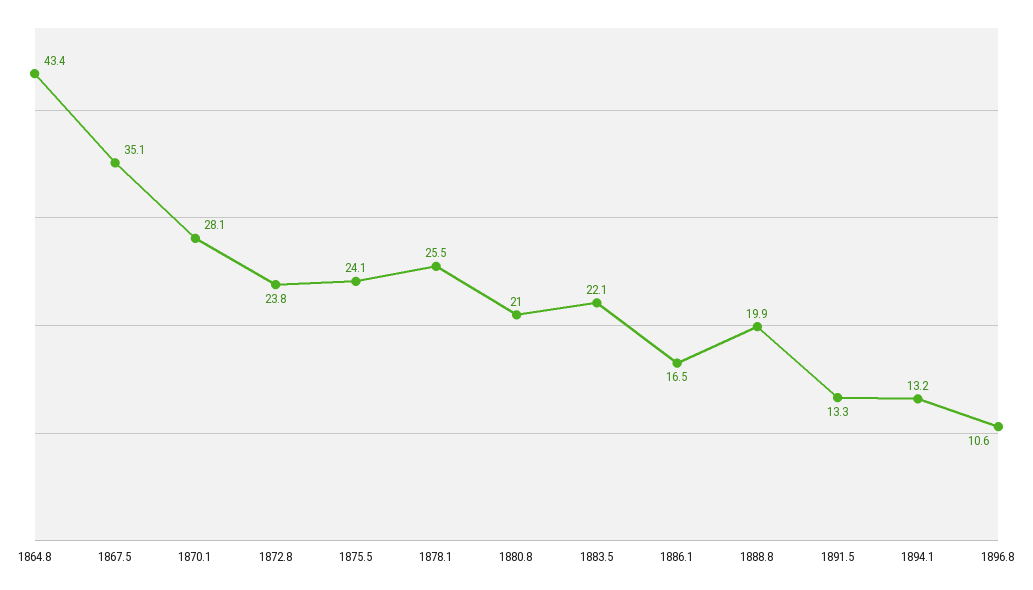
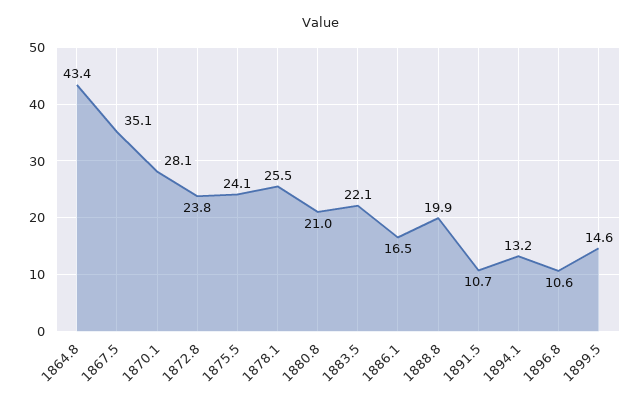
1891.5: 13.3 -> 10.7
1899.5: none -> 14.6

